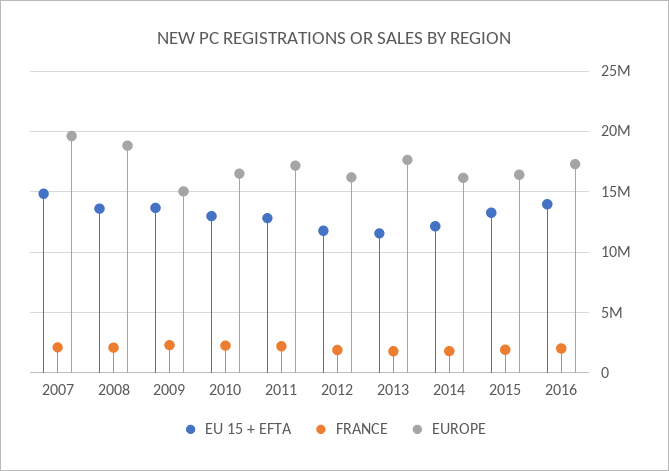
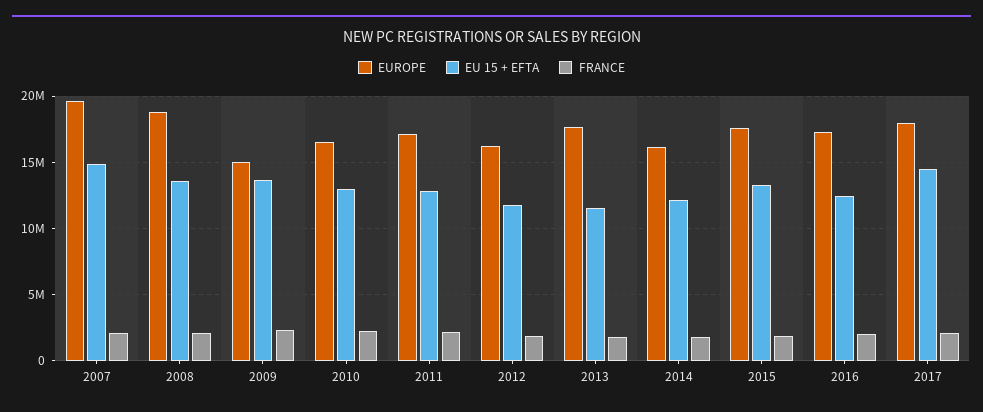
EUROPE, 2015: 16500000 -> 17500000
EU 15 + EFTA, 2016: 14000000 -> 12500000
EUROPE, 2017: none -> 18000000
EU 15 + EFTA, 2017: none -> 14500000
FRANCE, 2017: none -> 2000000

